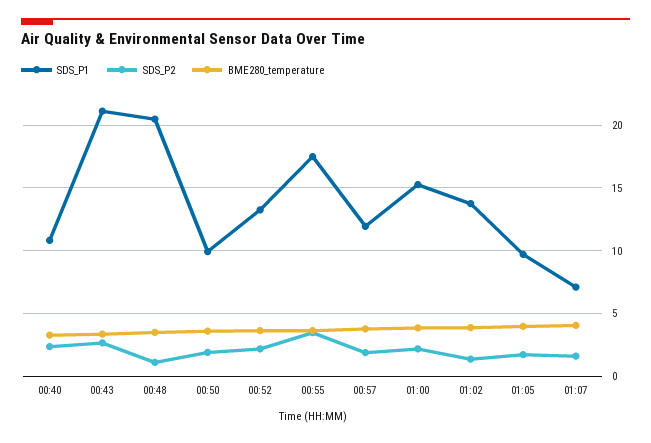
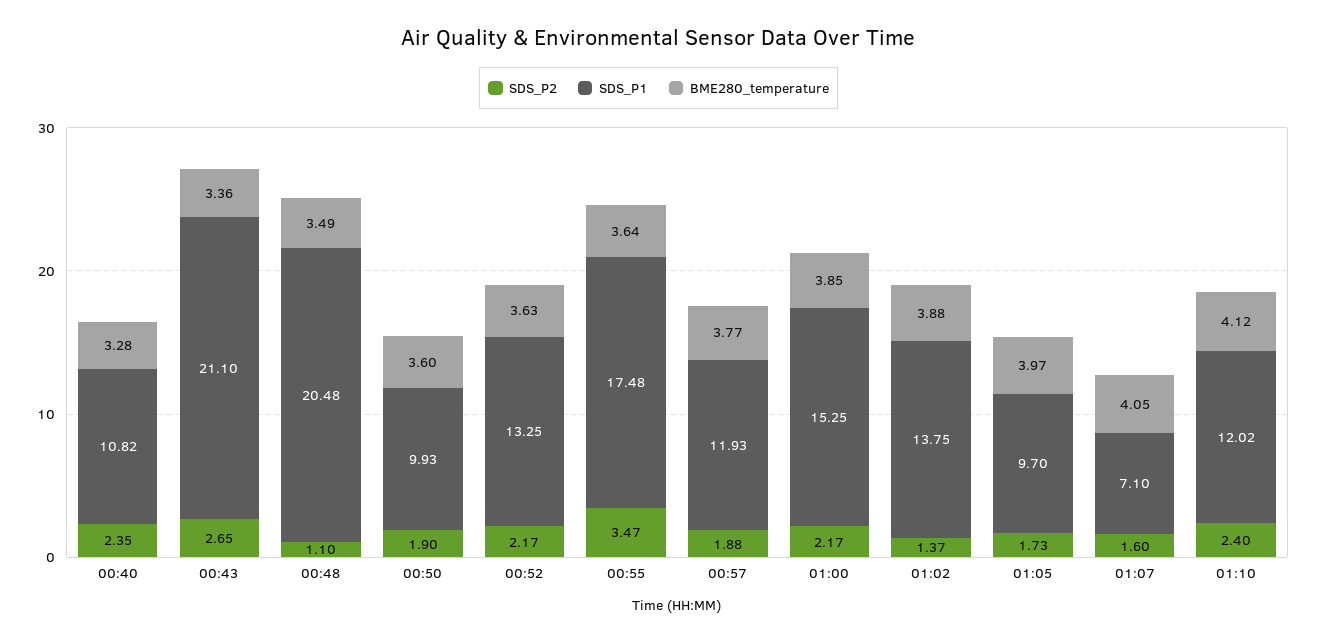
SDS_P2, 01:10: none -> 2.4
SDS_P1, 01:10: none -> 12.02
BME280_temperature, 01:10: none -> 4.12

